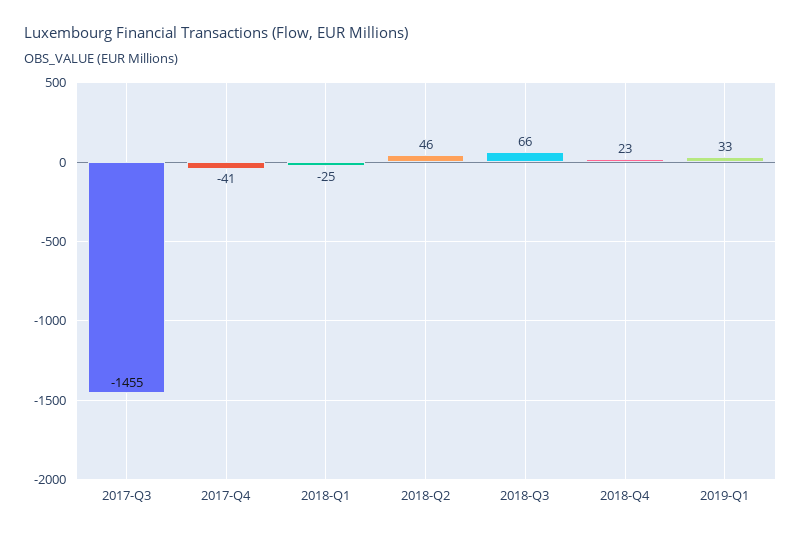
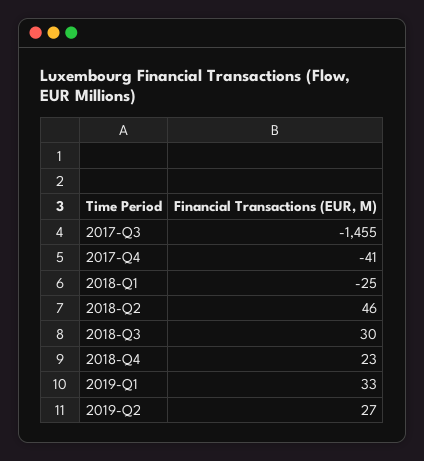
2018-Q3: 66 -> 30
2019-Q2: none -> 27

